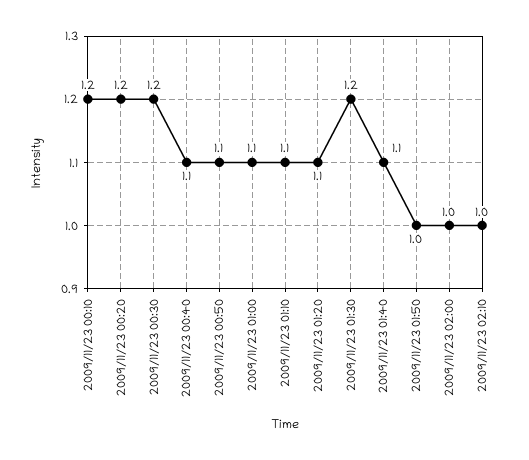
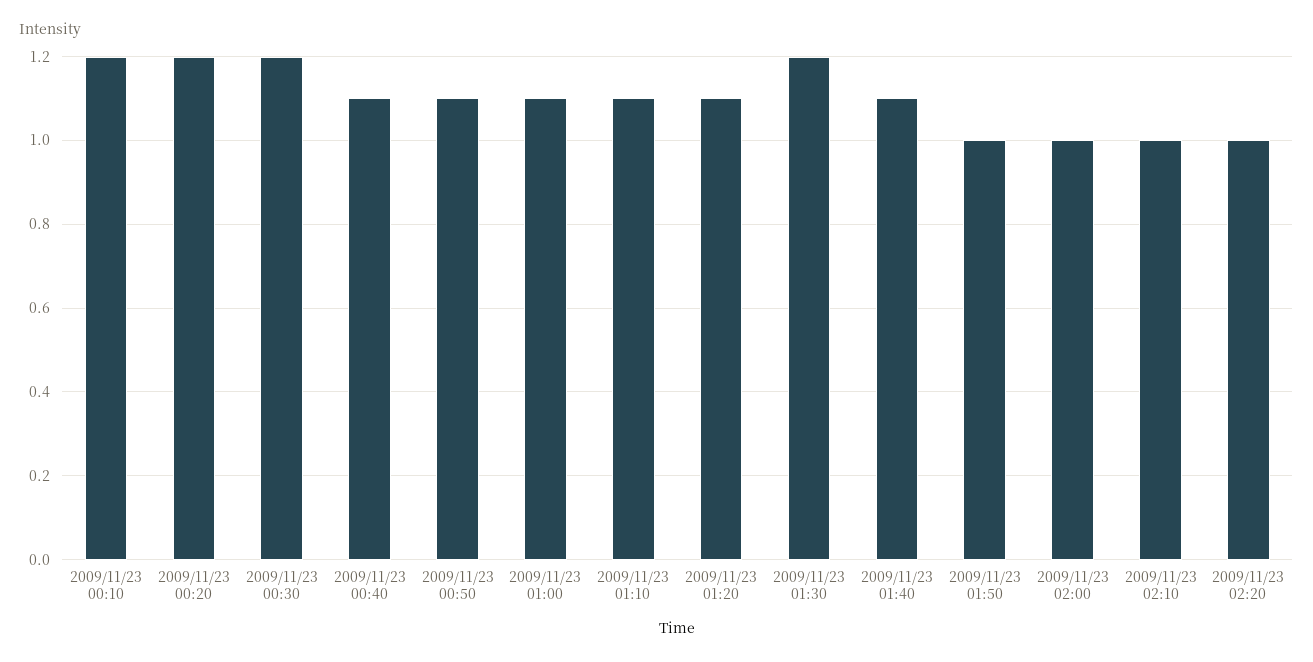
2009/11/23 02:20: none -> 1

